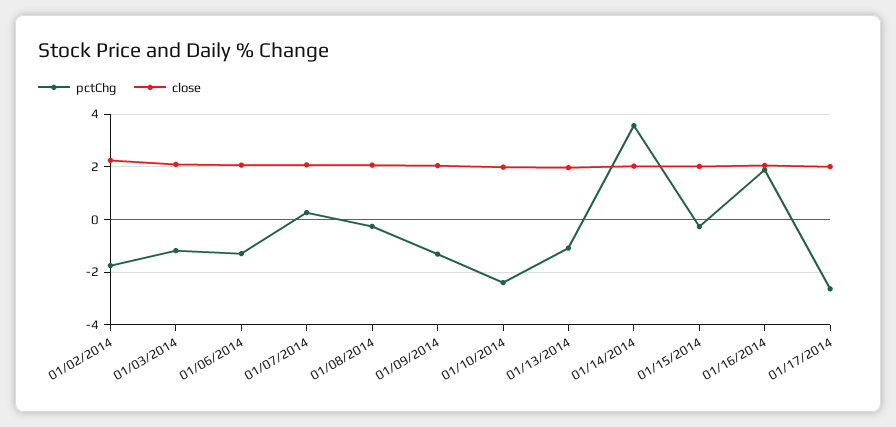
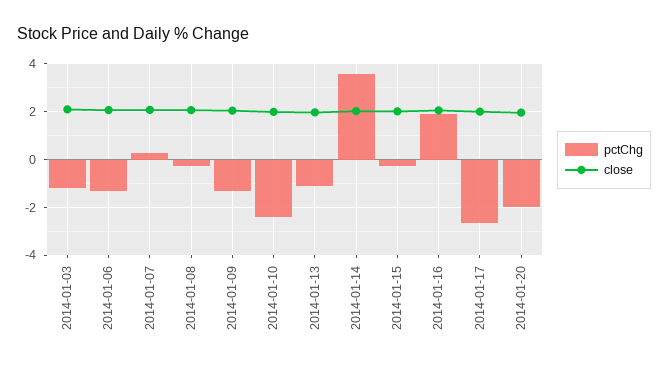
pctChg, 01/02/2014: -1.75 -> none
close, 01/02/2014: 2.25 -> none
pctChg, 2014-01-20: none -> -2
close, 2014-01-20: none -> 2

